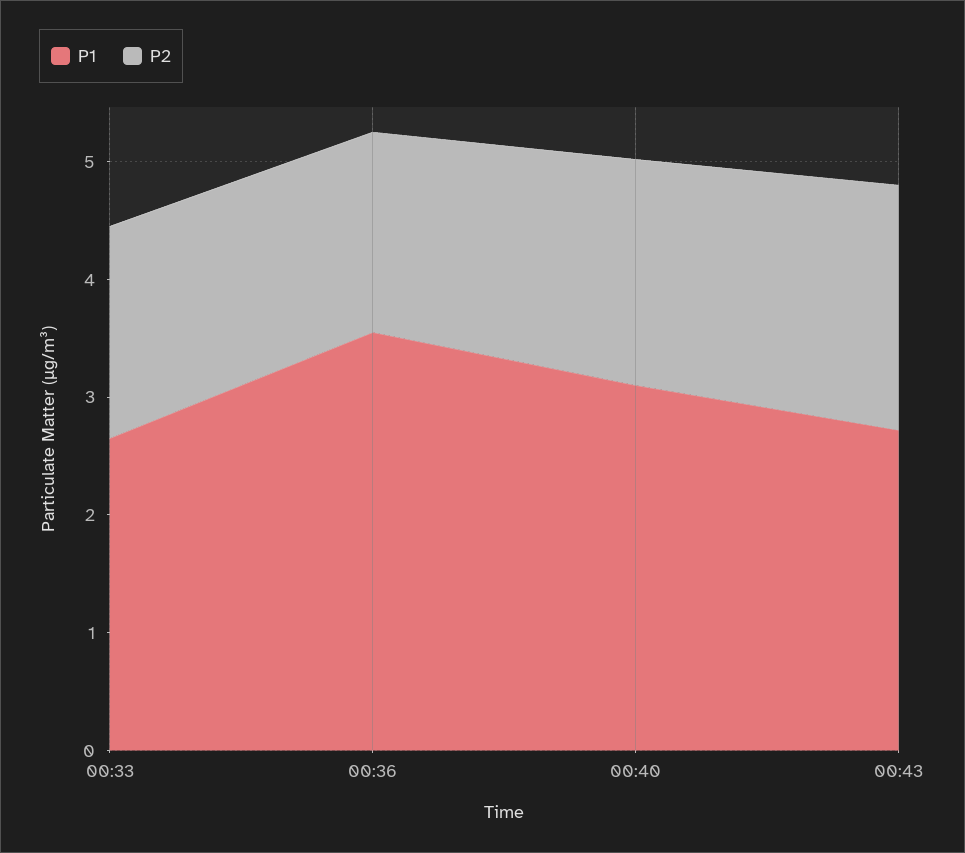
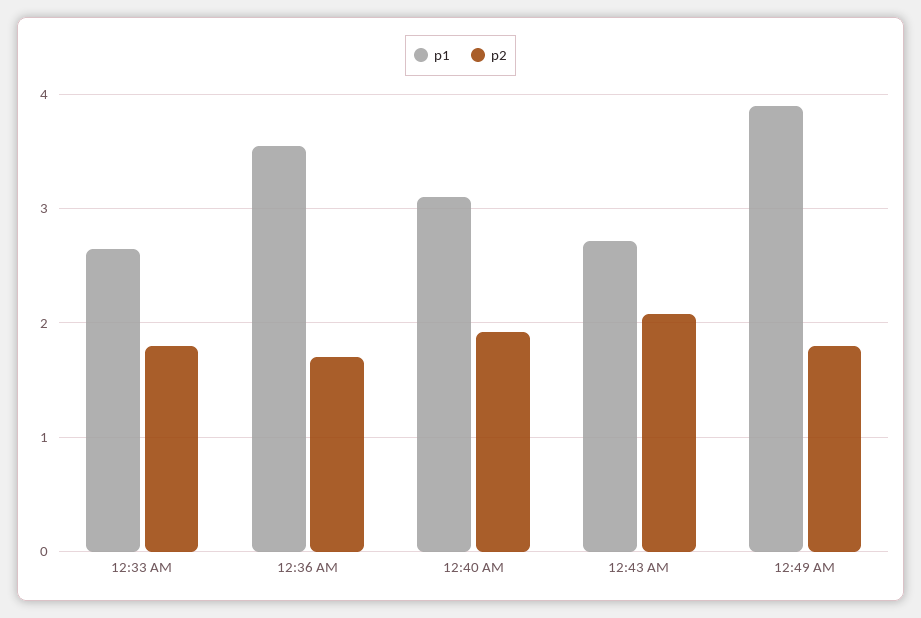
P1, 12:49 AM: none -> 3.9
P2, 12:49 AM: none -> 1.8

